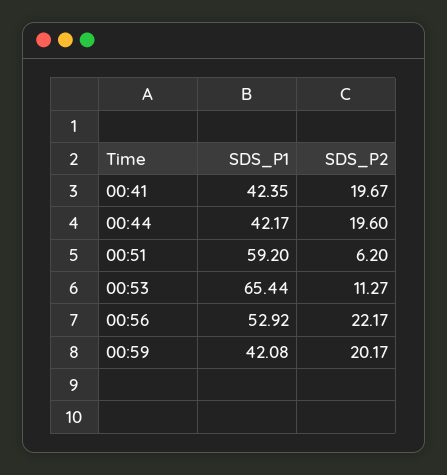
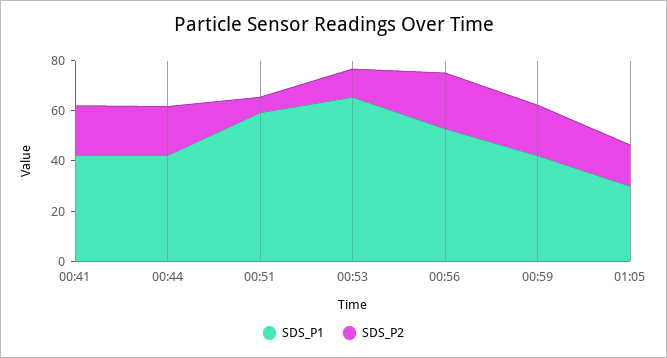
SDS_P1, 01:05: none -> 30
SDS_P2, 01:05: none -> 15

